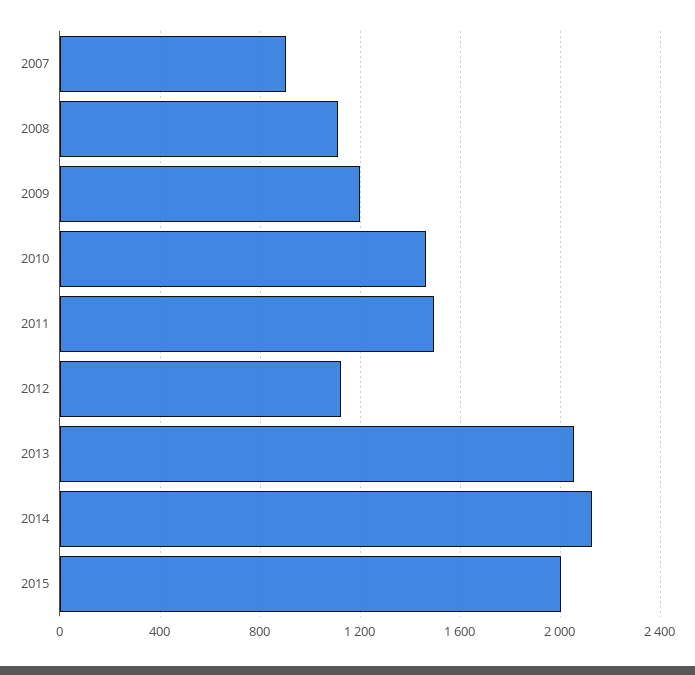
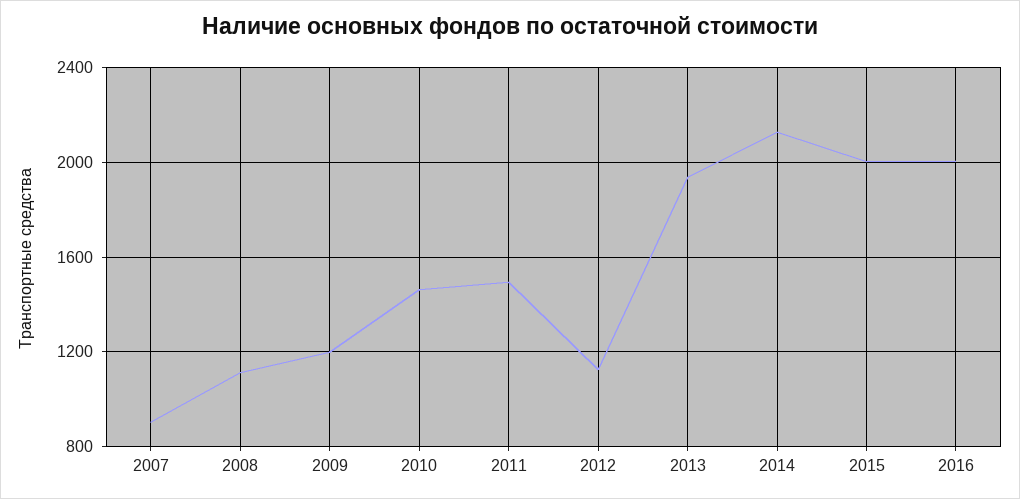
2013: 2050 -> 1950
2016: none -> 2000

